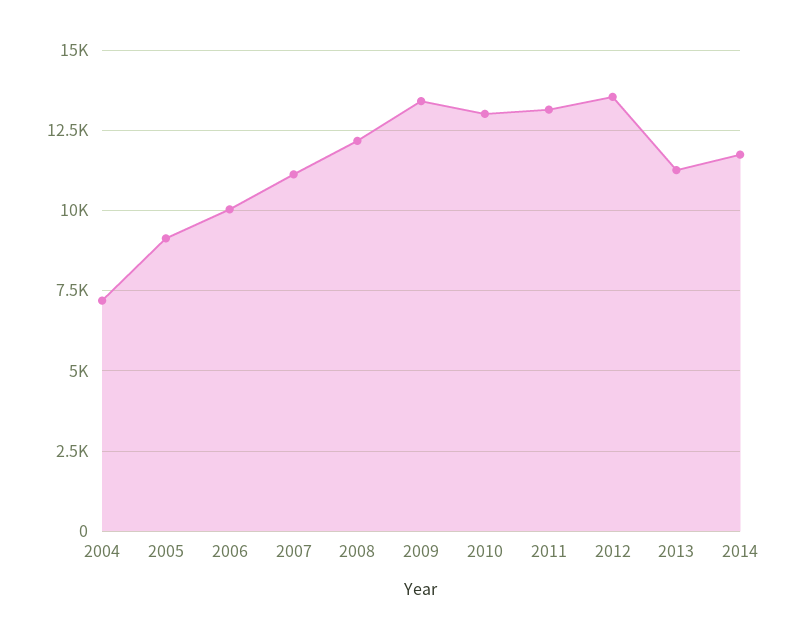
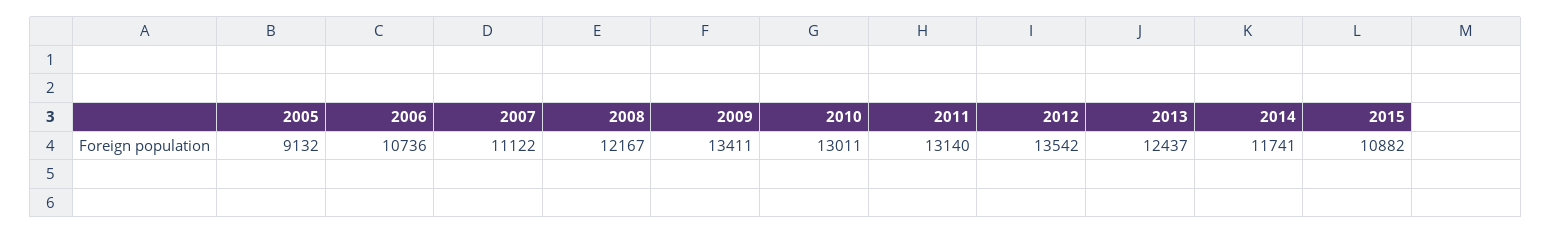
2004: 7250 -> none
2006: 10000 -> 10736
2013: 11250 -> 12437
2015: none -> 10882

